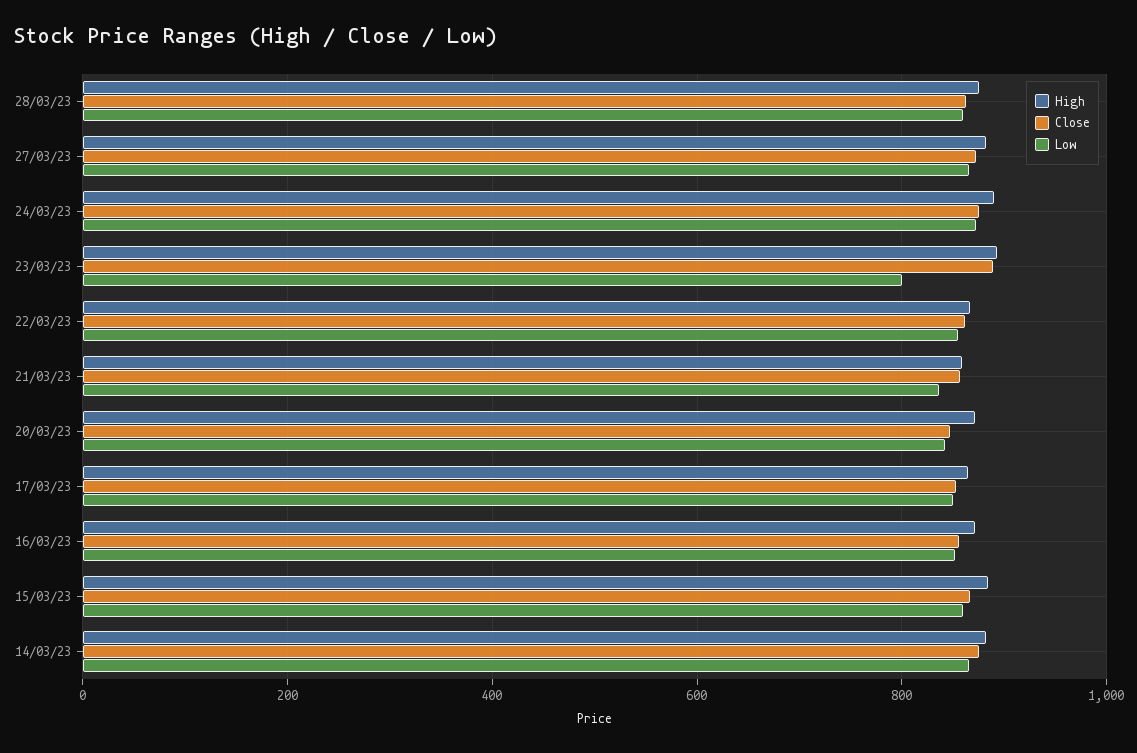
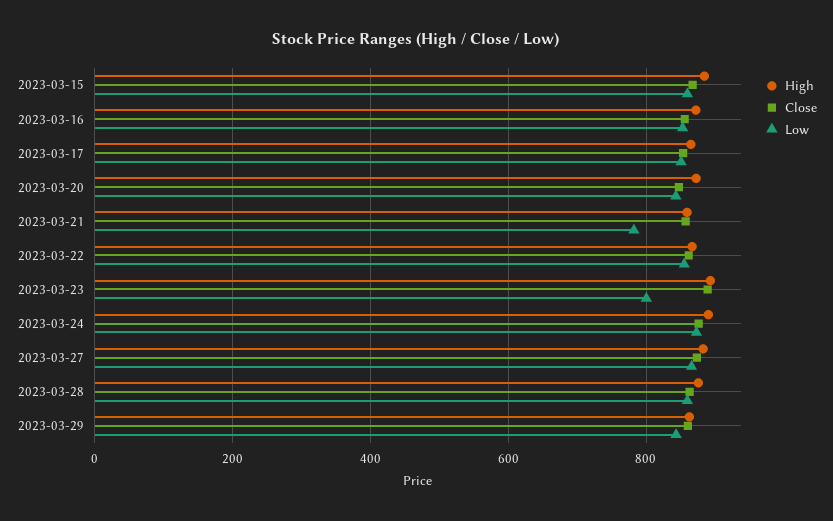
Low, 21/03/23: 840 -> 780
High, 14/03/23: 880 -> none
Close, 14/03/23: 880 -> none
Low, 14/03/23: 860 -> none
High, 2023-03-29: none -> 860
Close, 2023-03-29: none -> 860
Low, 2023-03-29: none -> 840

